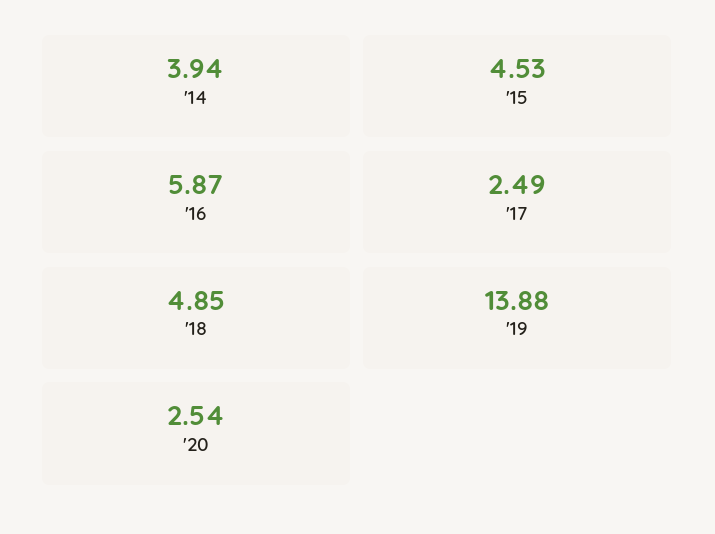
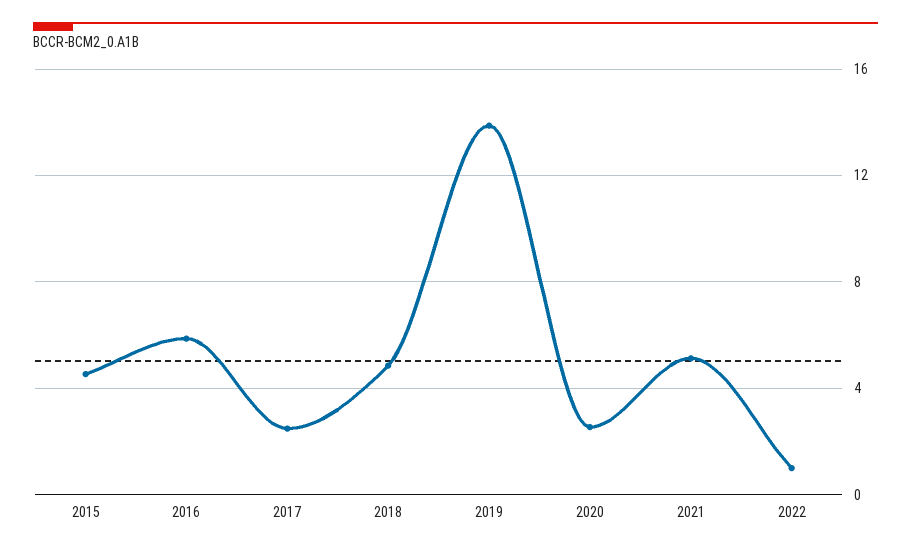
'14: 3.94 -> none
2021: none -> 5
2022: none -> 1

